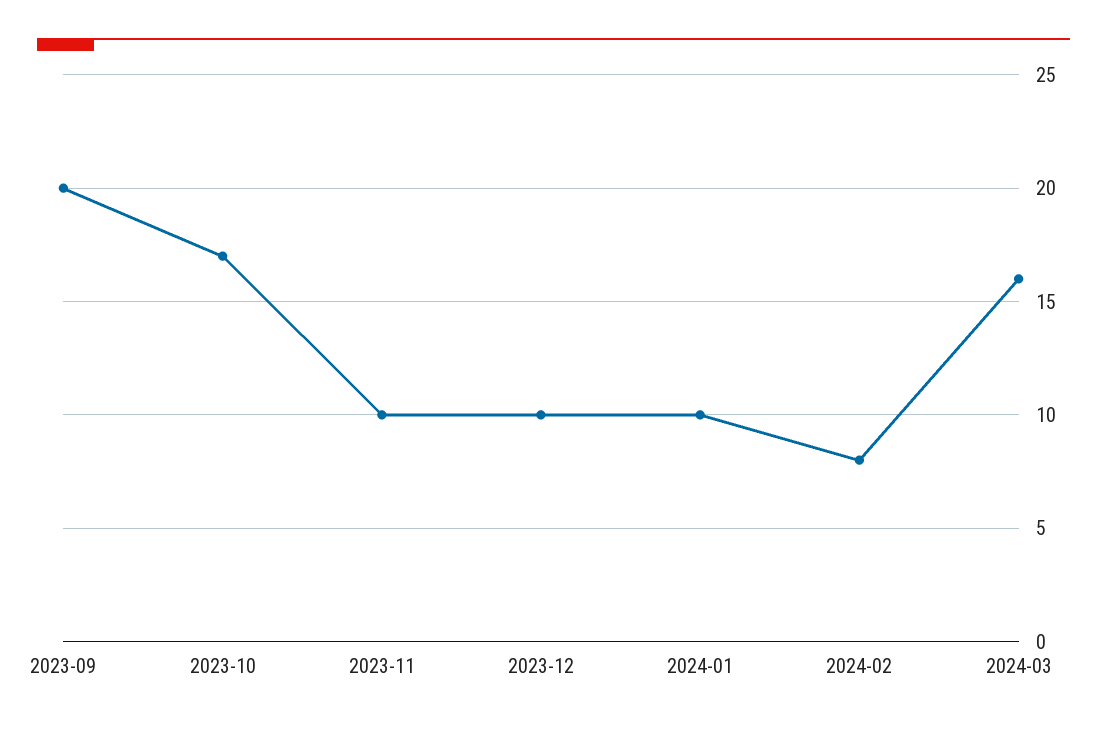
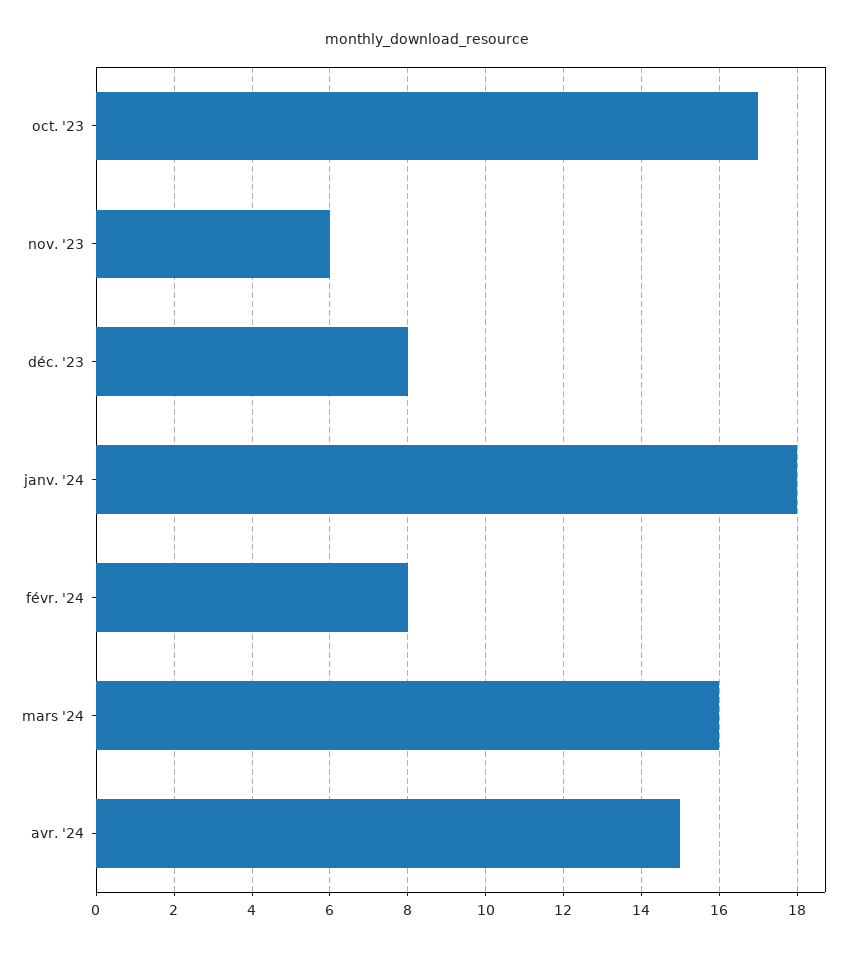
2023-09: 20 -> none
2023-11: 10 -> 6
2023-12: 10 -> 8
2024-01: 10 -> 18
avr. '24: none -> 15

